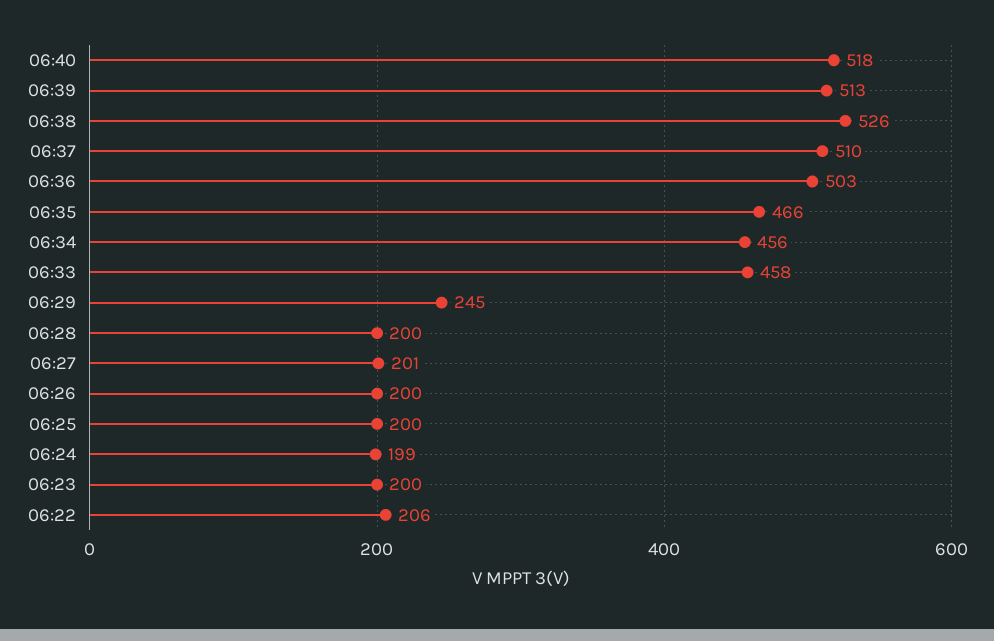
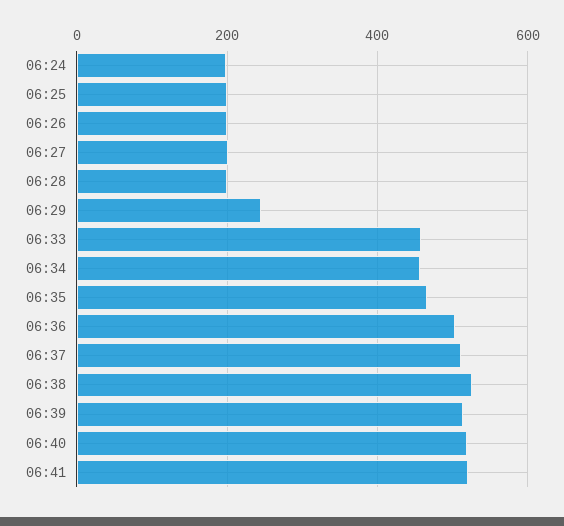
06:23: 200 -> none
06:22: 206 -> none
06:41: none -> 520

